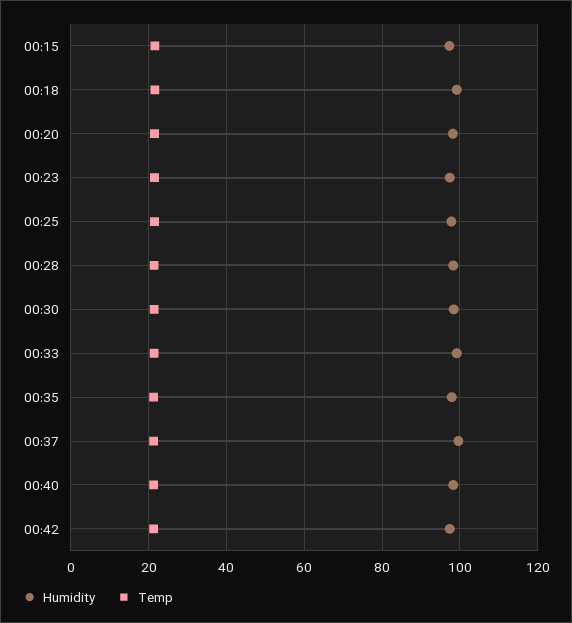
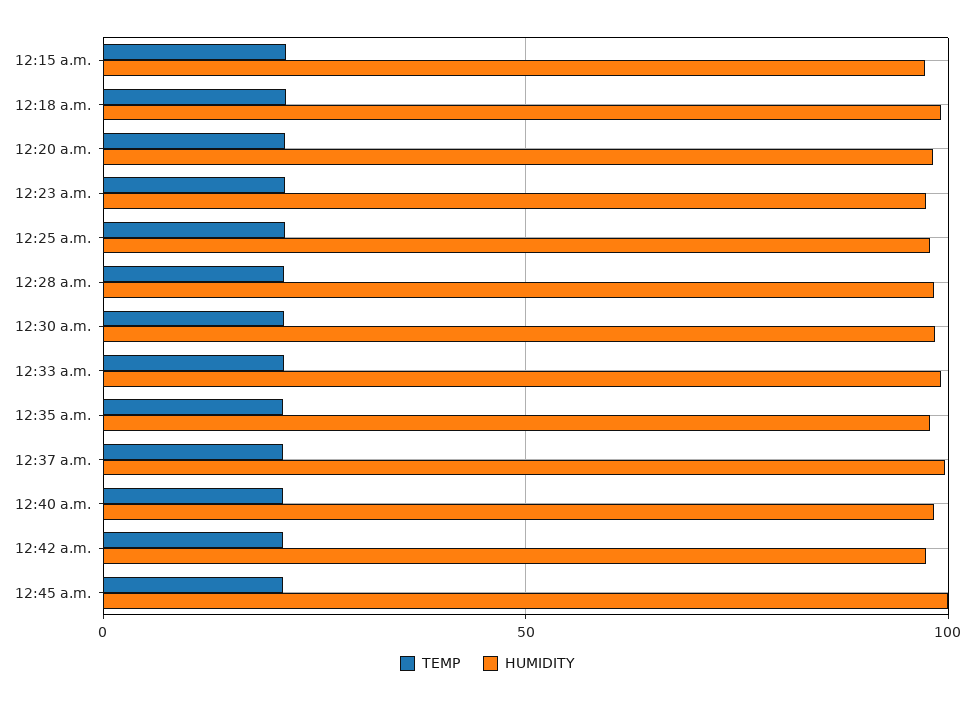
Temp, 12:45 a.m.: none -> 20
Humidity, 12:45 a.m.: none -> 100

